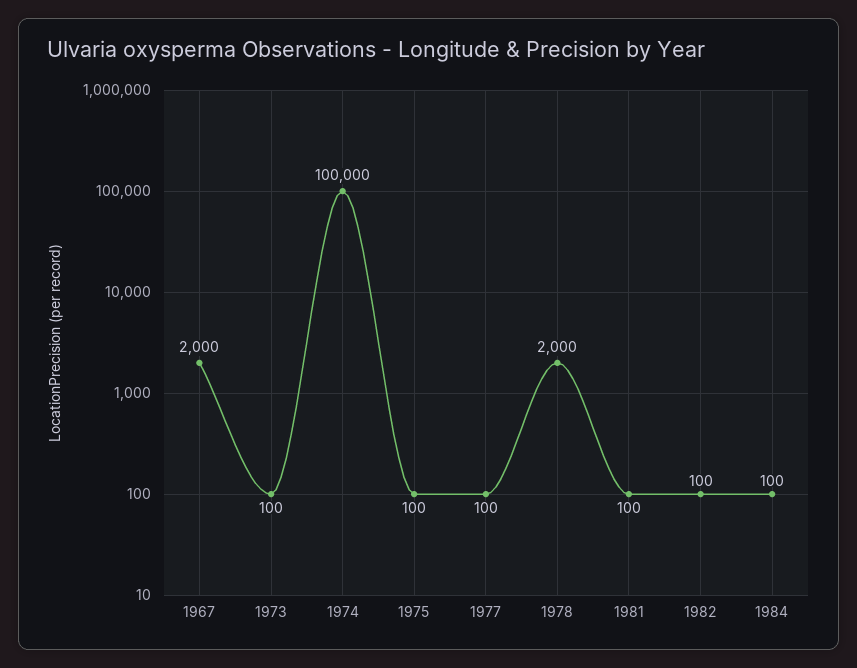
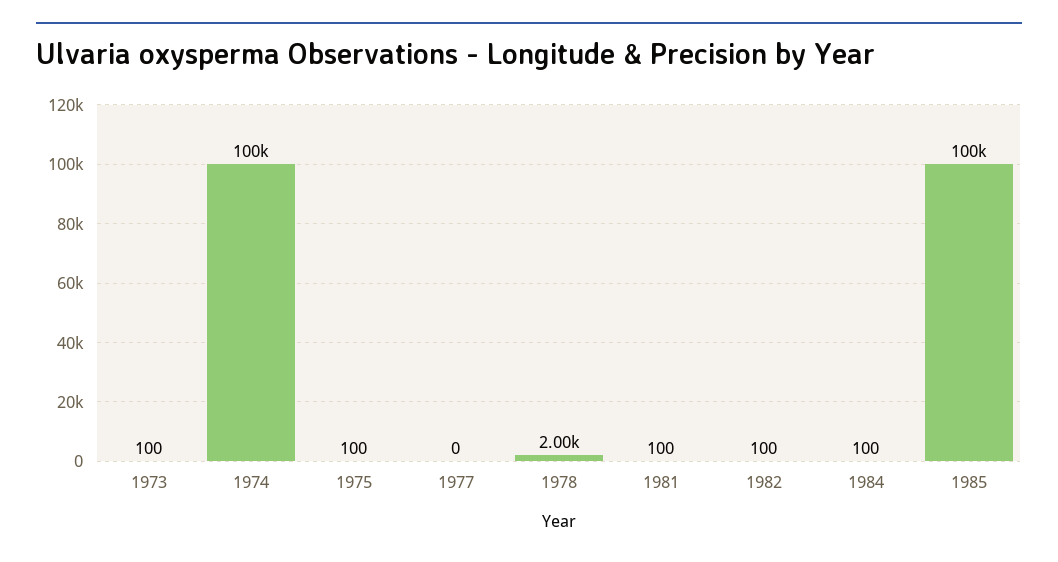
1967: 2000 -> none
1977: 100 -> 0
1985: none -> 100000

